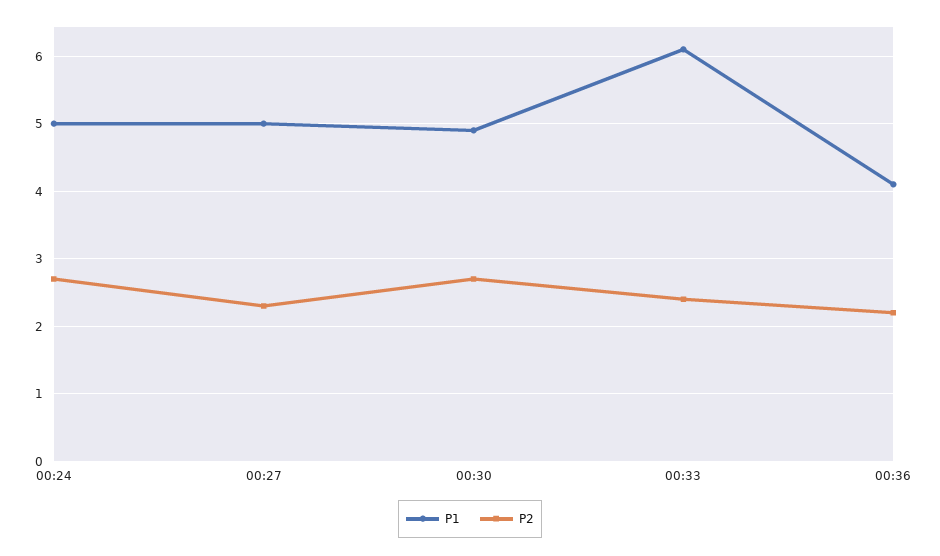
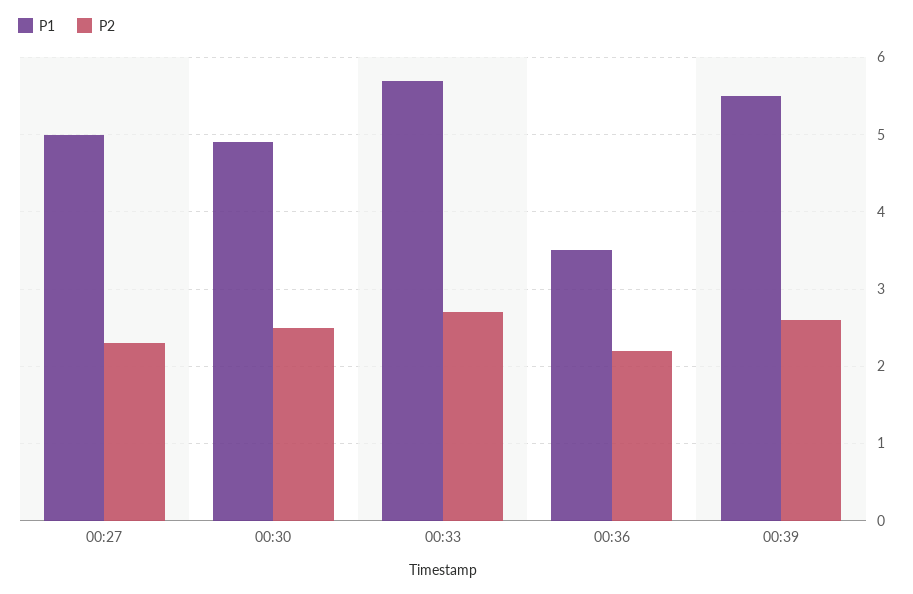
P1, 00:24: 5 -> none
P2, 00:24: 2.7 -> none
P2, 00:30: 2.7 -> 2.5
P1, 00:33: 6.1 -> 5.7
P2, 00:33: 2.4 -> 2.7
P1, 00:36: 4.1 -> 3.5
P1, 00:39: none -> 5.5
P2, 00:39: none -> 2.6

